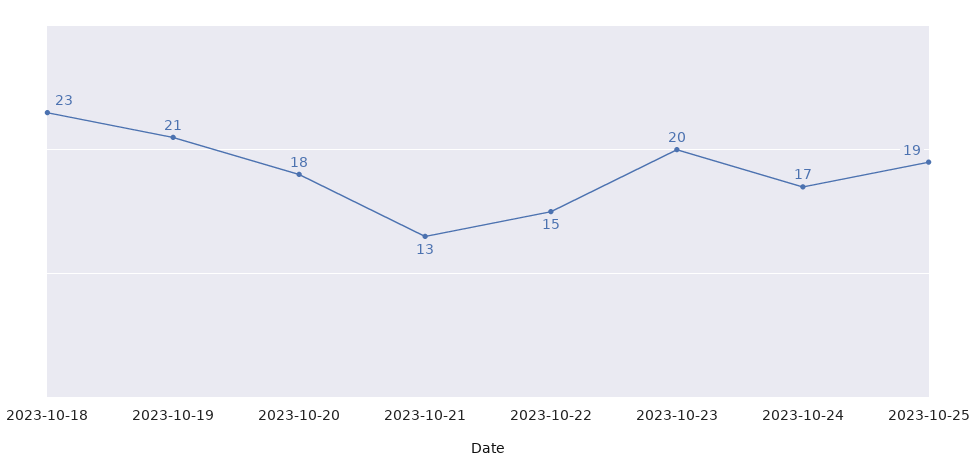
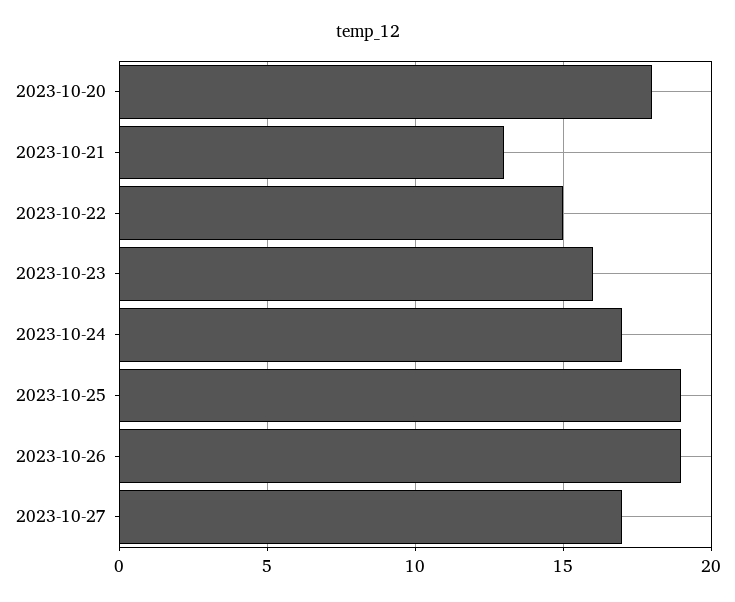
2023-10-18: 23 -> none
2023-10-19: 21 -> none
2023-10-23: 20 -> 16
2023-10-26: none -> 19
2023-10-27: none -> 17

